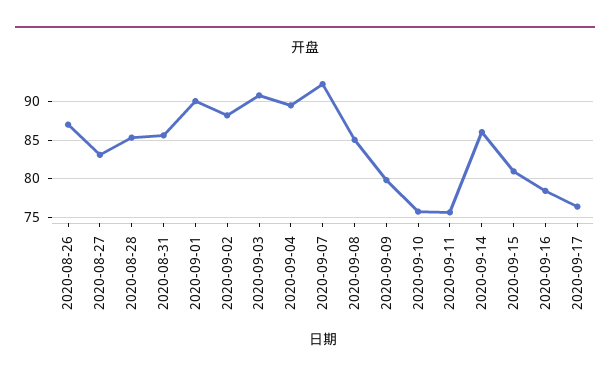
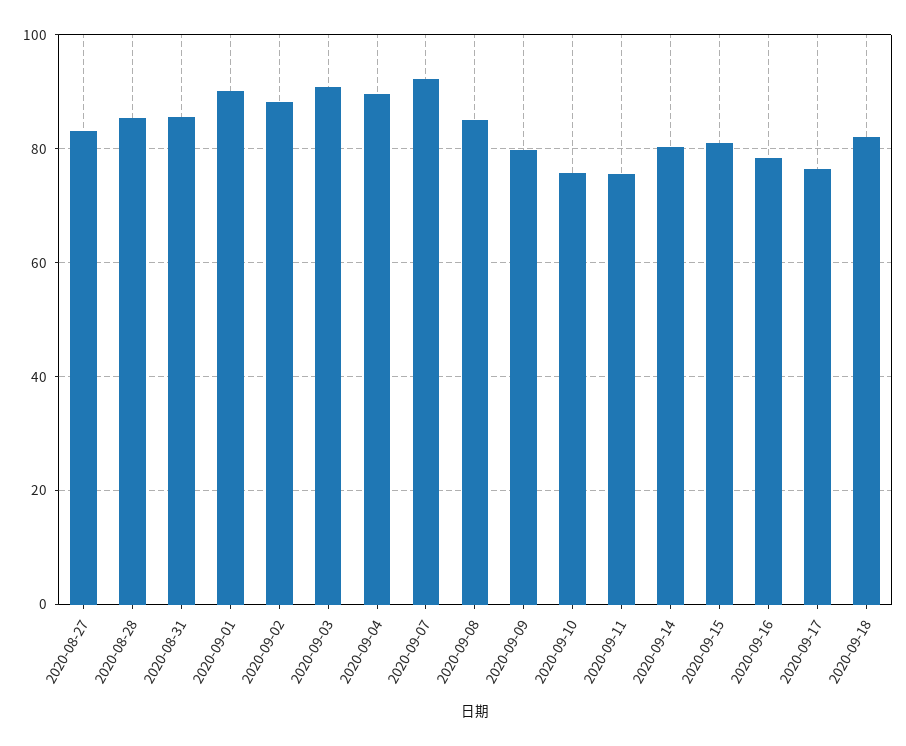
2020-08-26: 87 -> none
2020-09-14: 86 -> 80
2020-09-18: none -> 82

